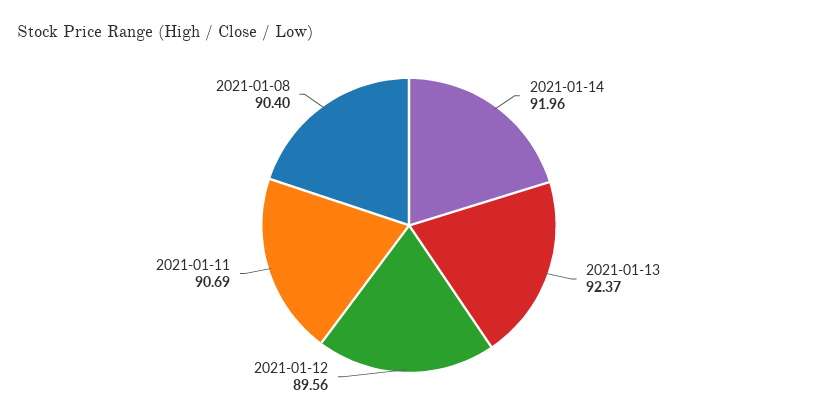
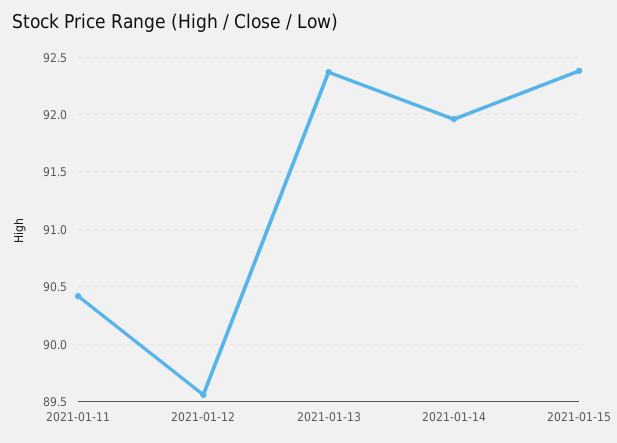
2021-01-11: 90.69 -> 90.4
2021-01-08: 90.4 -> none
2021-01-15: none -> 92.4

